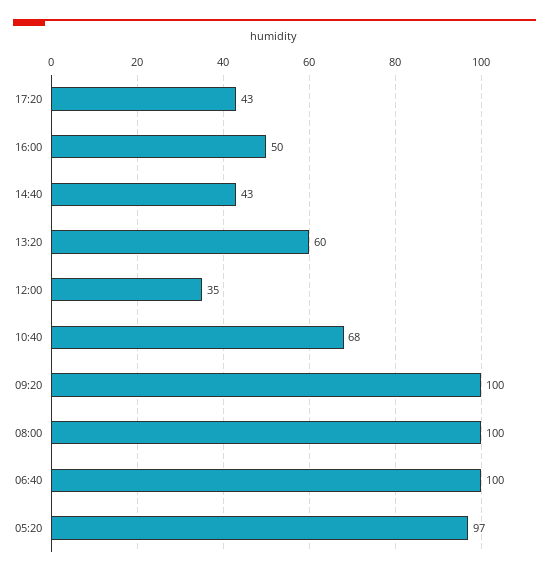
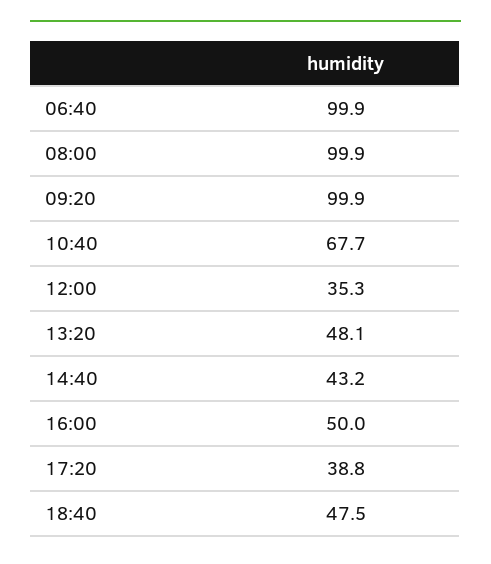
17:20: 43 -> 38.8
13:20: 60 -> 48.1
05:20: 97 -> none
18:40: none -> 47.5

